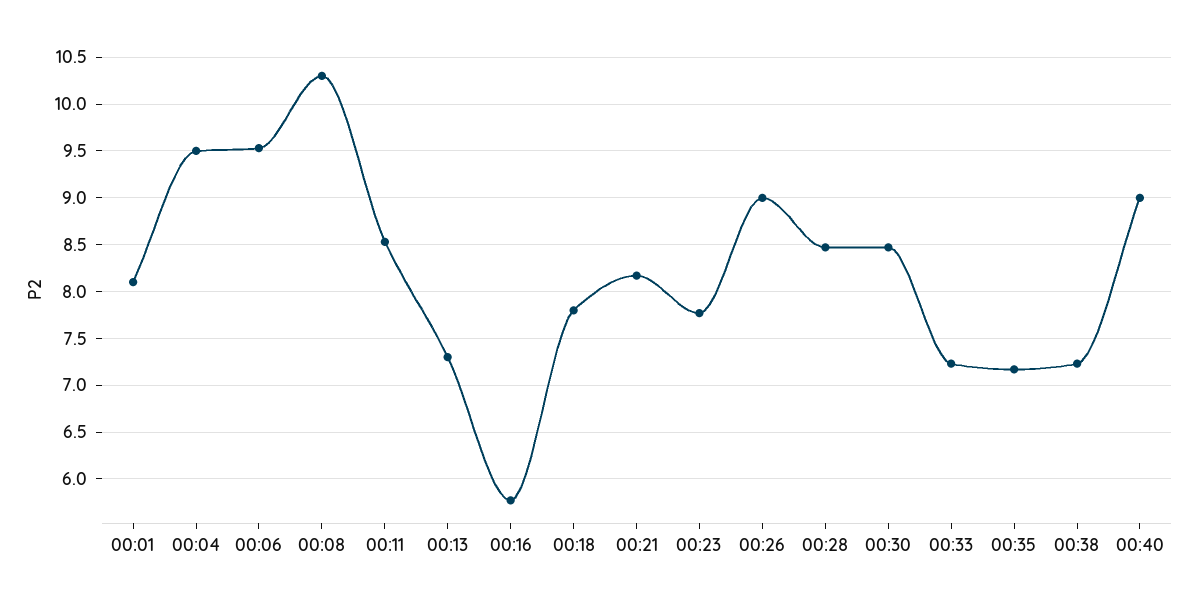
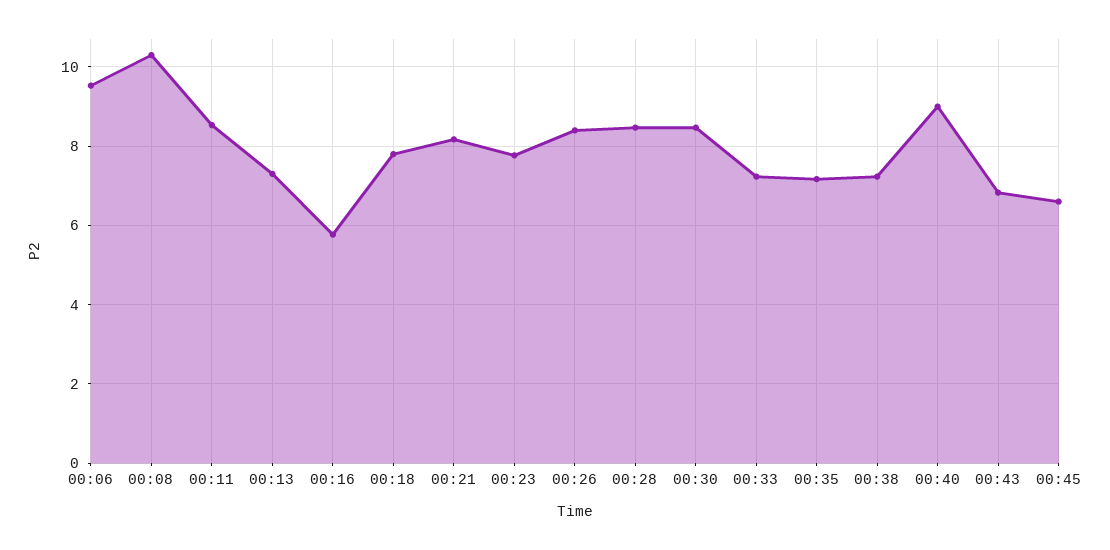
00:01: 8.1 -> none
00:04: 9.5 -> none
00:26: 9 -> 8.4
00:43: none -> 6.8
00:45: none -> 6.6

